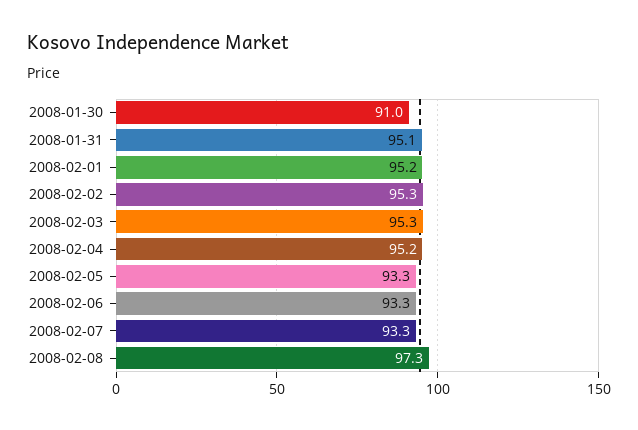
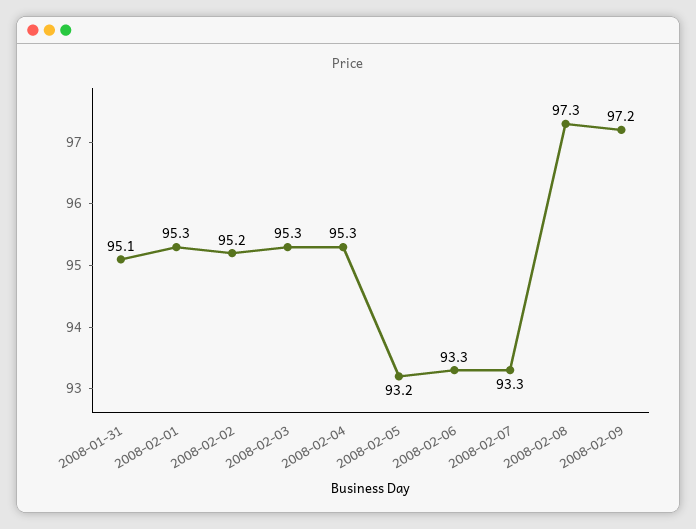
2008-01-30: 91 -> none
2008-02-01: 95.2 -> 95.3
2008-02-02: 95.3 -> 95.2
2008-02-04: 95.2 -> 95.3
2008-02-05: 93.3 -> 93.2
2008-02-09: none -> 97.2

